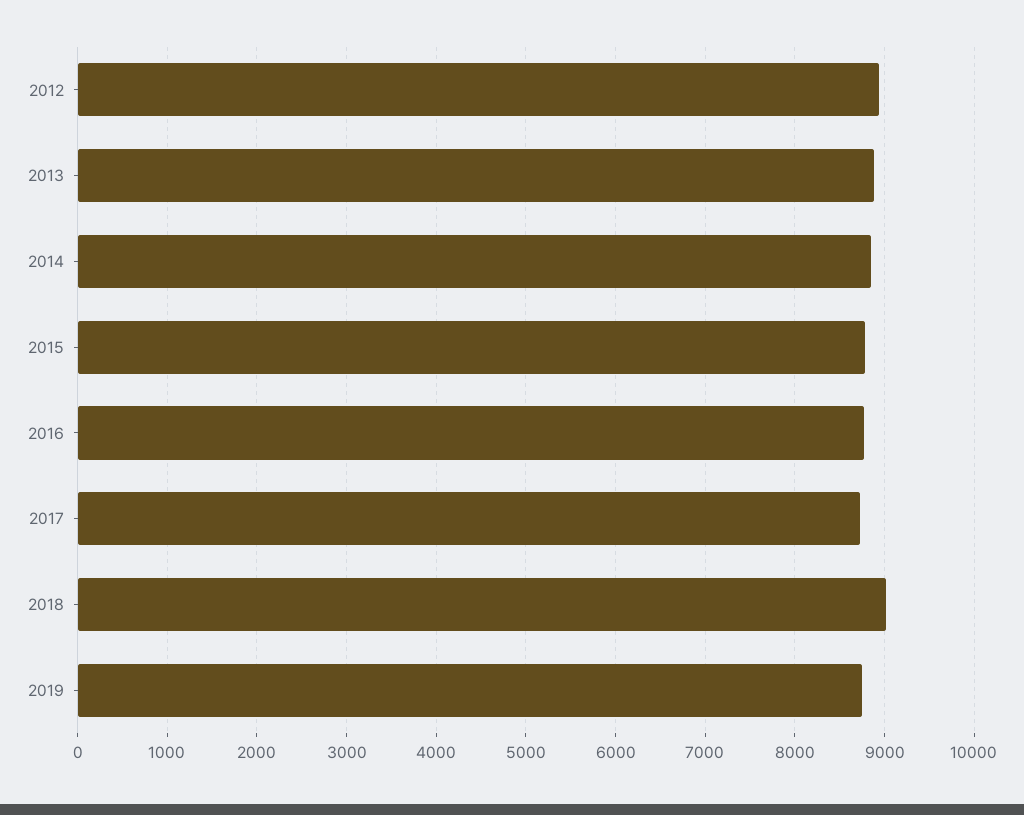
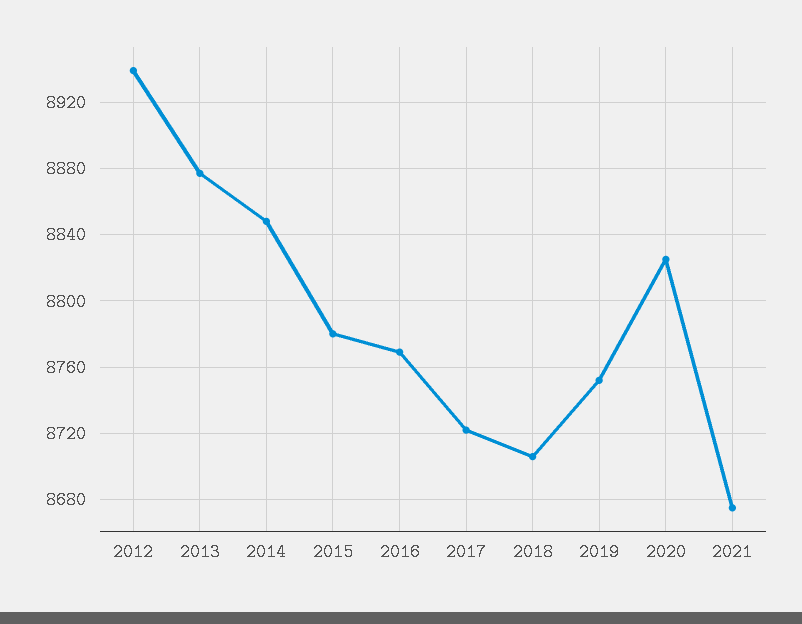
2018: 9000 -> 8705
2020: none -> 8825
2021: none -> 8675

